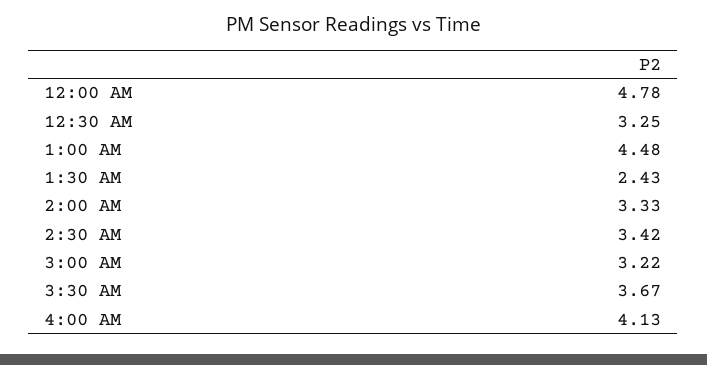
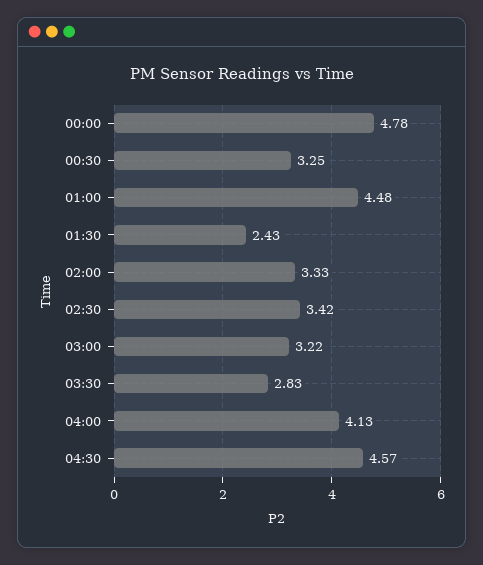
3:30 AM: 3.67 -> 2.83
04:30: none -> 4.57

